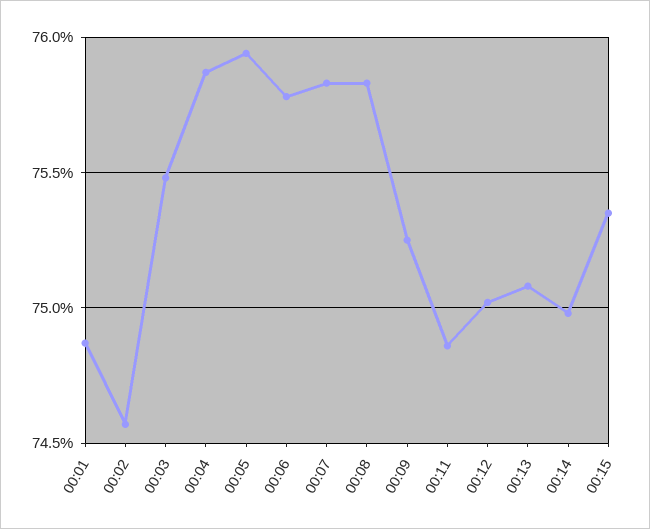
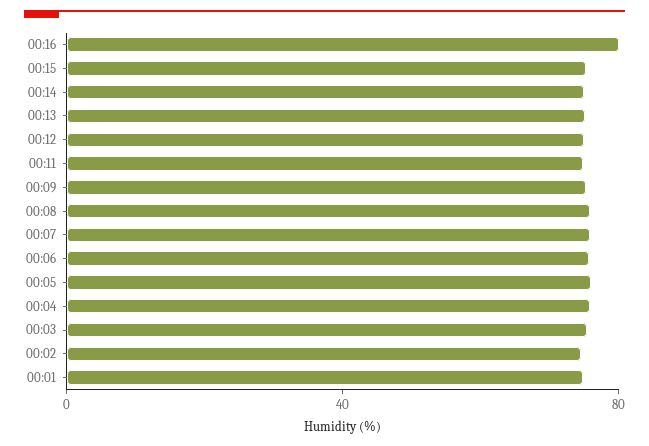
00:16: none -> 80

